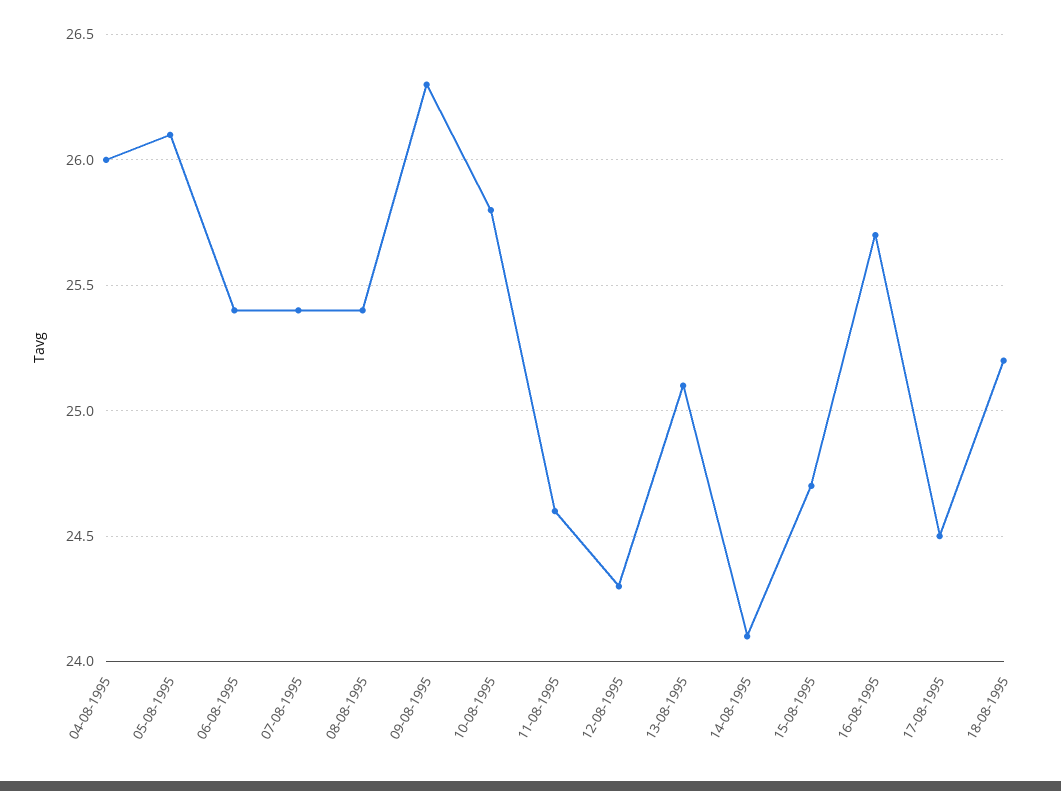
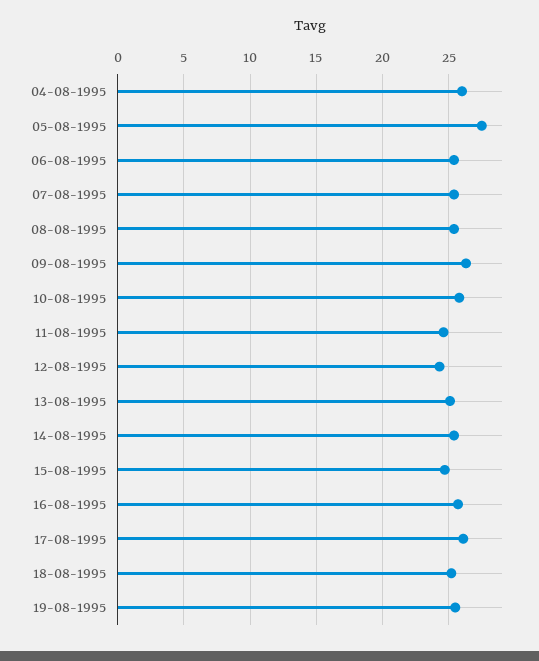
05-08-1995: 26.1 -> 27.5
14-08-1995: 24.1 -> 25.5
17-08-1995: 24.5 -> 26
19-08-1995: none -> 25.5

